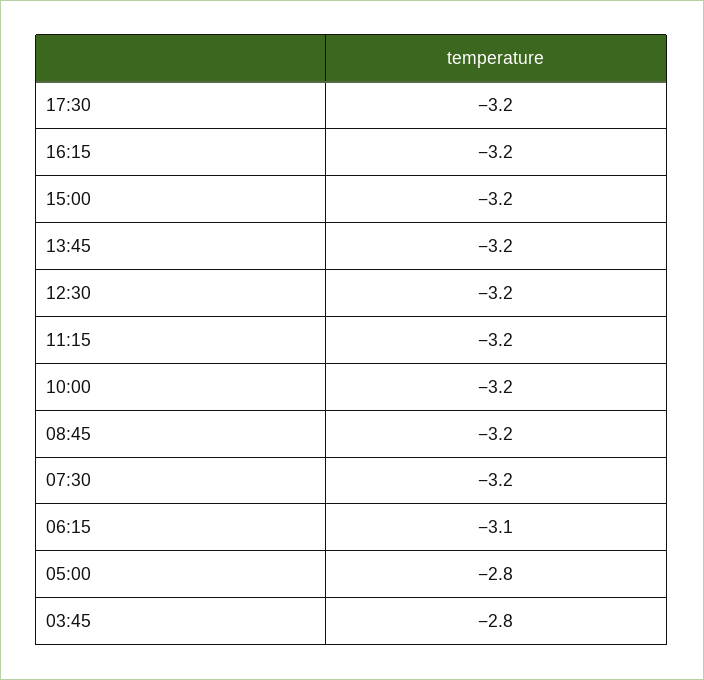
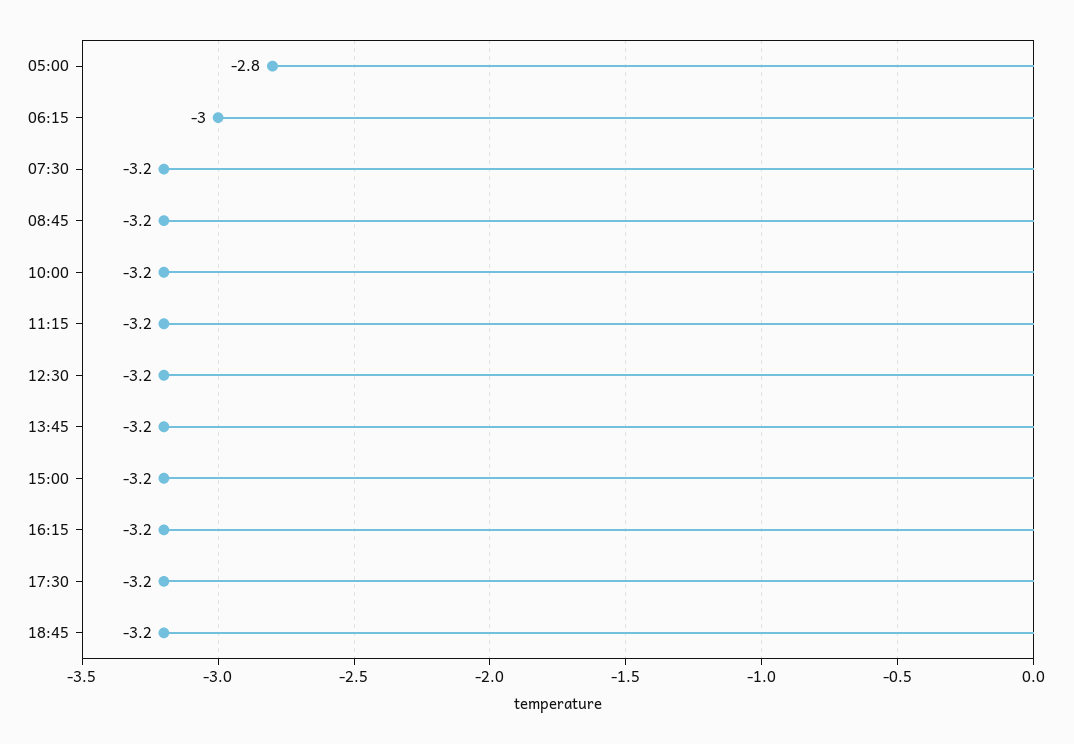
06:15: -3.1 -> -3
03:45: -2.8 -> none
18:45: none -> -3.2

